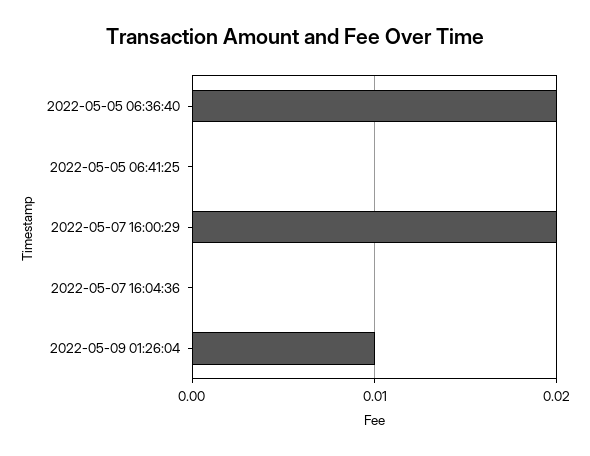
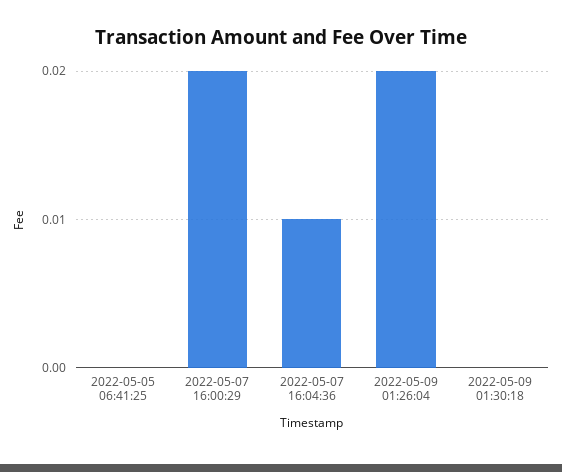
2022-05-05 06:36:40: 0.02 -> none
2022-05-07 16:04:36: 0 -> 0.01
2022-05-09 01:26:04: 0.01 -> 0.02
2022-05-09 01:30:18: none -> 0

